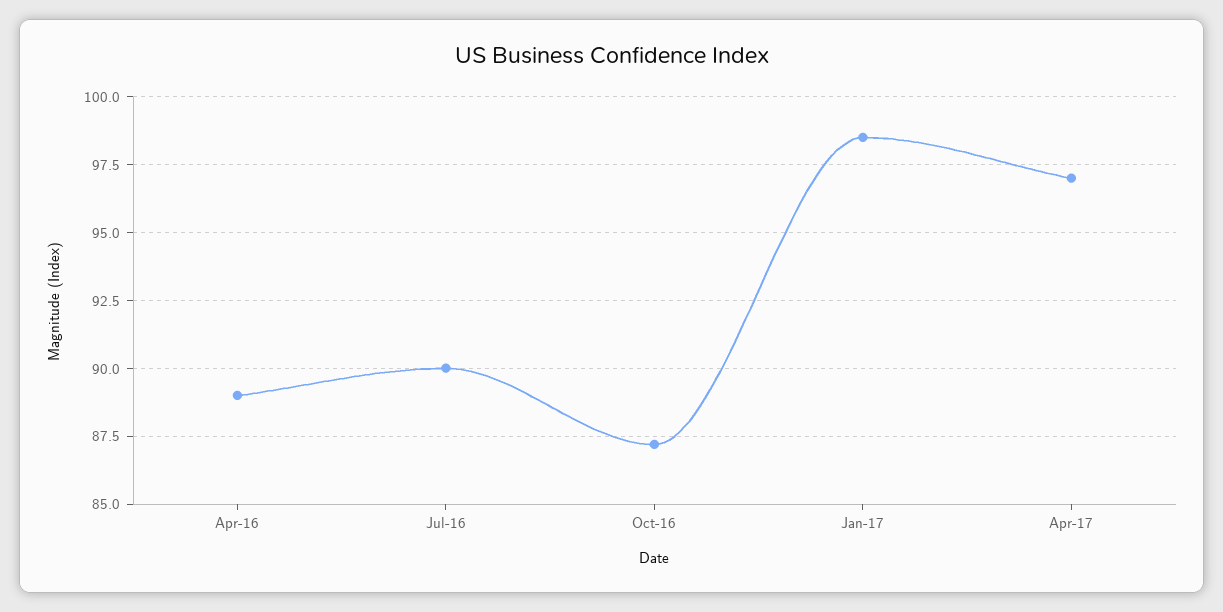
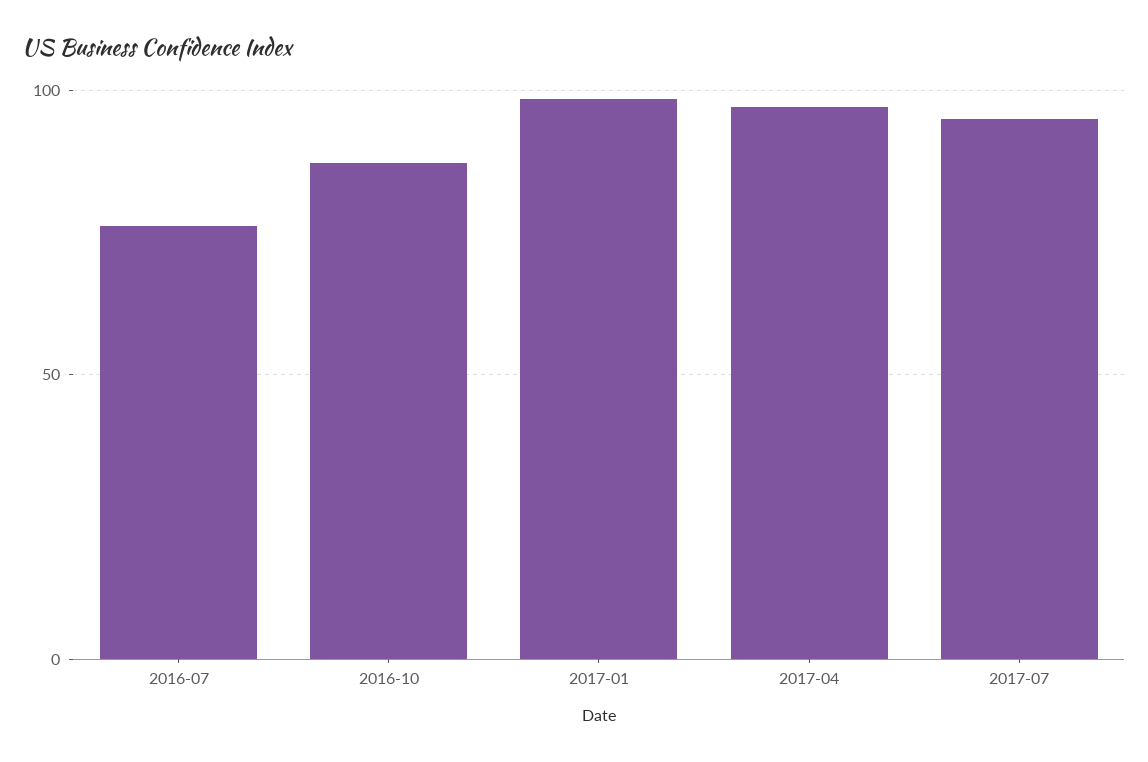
Apr-16: 89 -> none
Jul-16: 90 -> 75
2017-07: none -> 95

